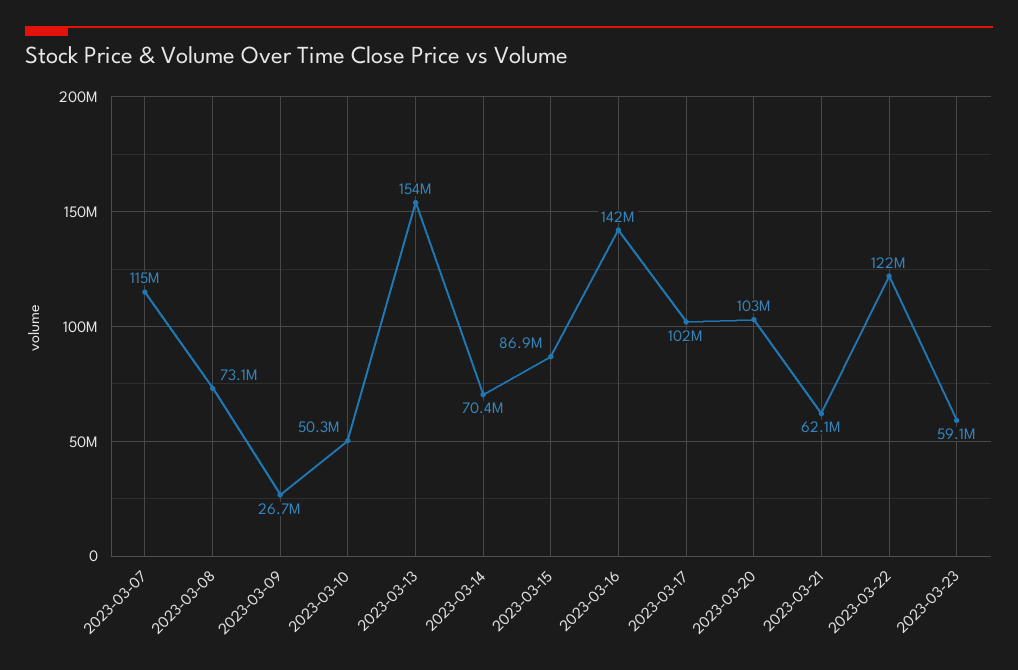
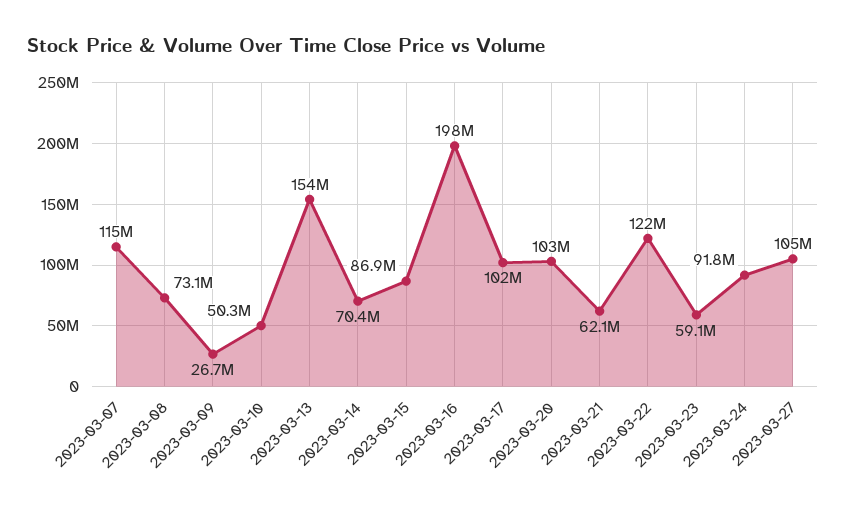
2023-03-16: 142000000 -> 198000000
2023-03-24: none -> 91800000
2023-03-27: none -> 105000000

